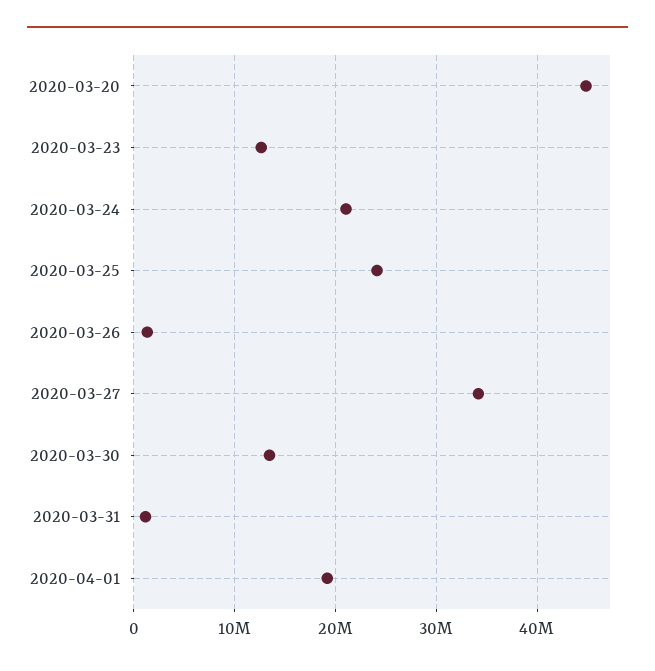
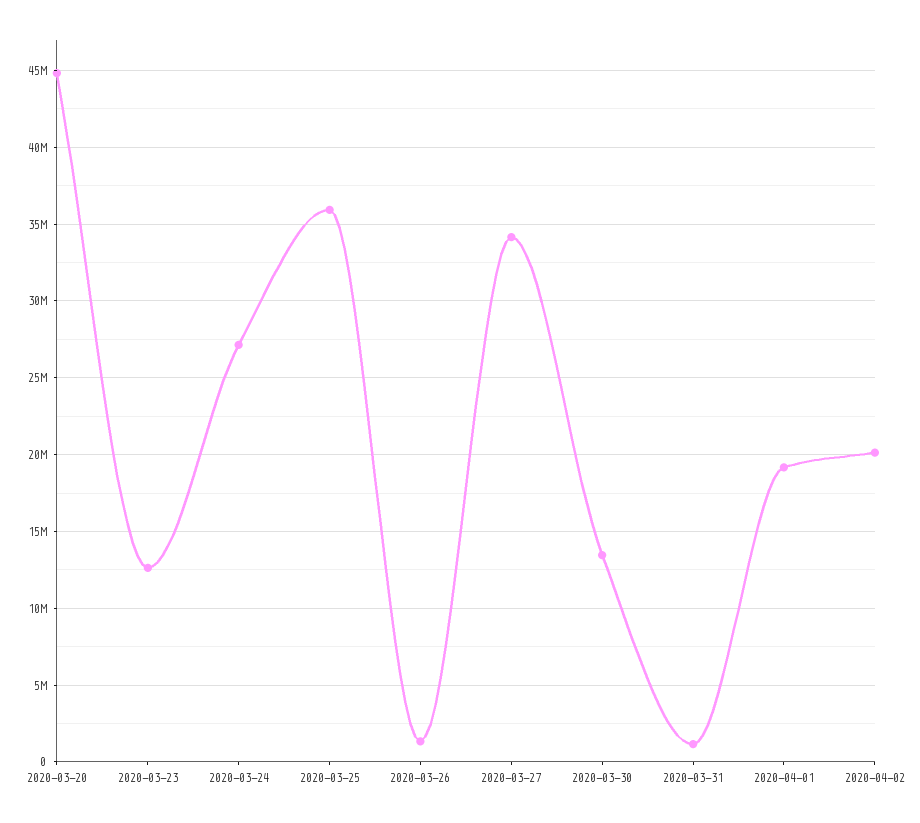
2020-03-24: 21000000 -> 27000000
2020-03-25: 24000000 -> 36000000
2020-04-02: none -> 20000000

